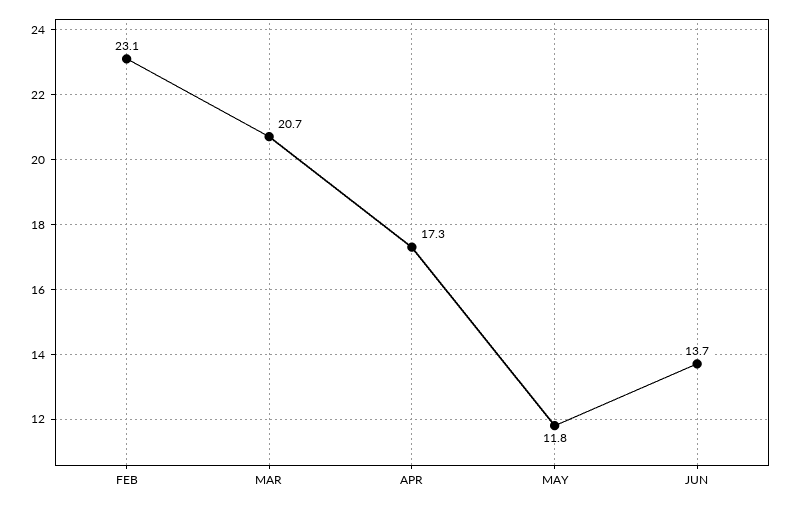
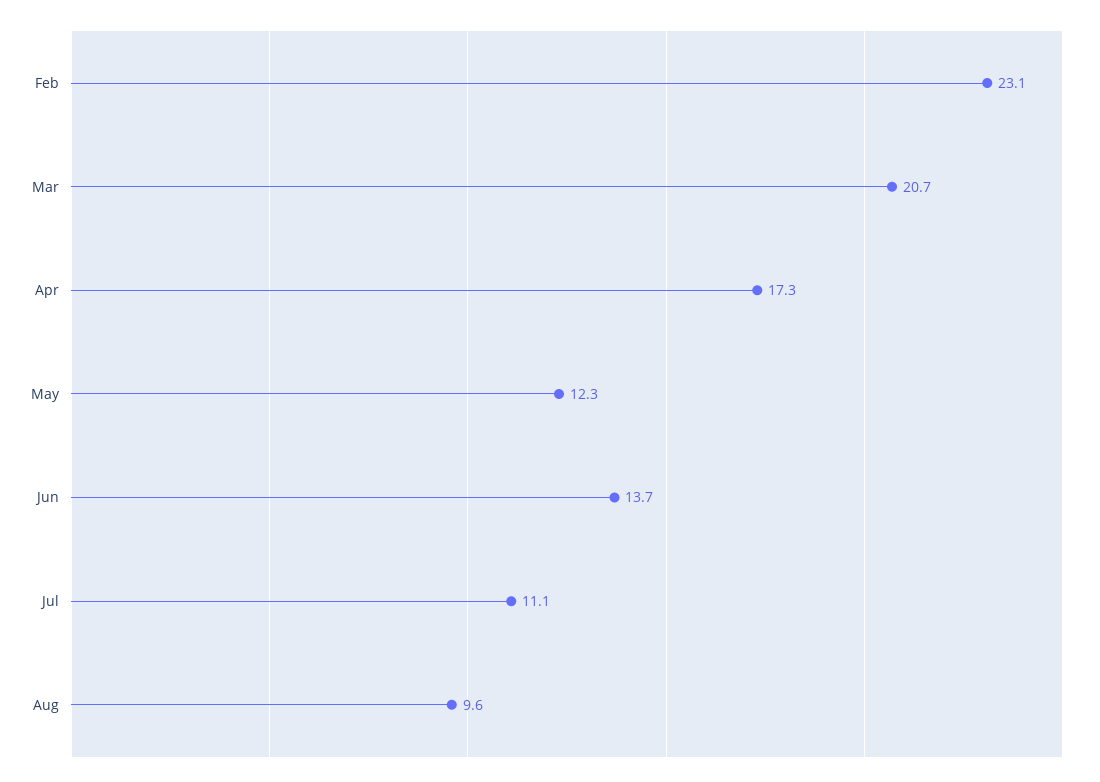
MAY: 11.8 -> 12.3
Jul: none -> 11.1
Aug: none -> 9.6

